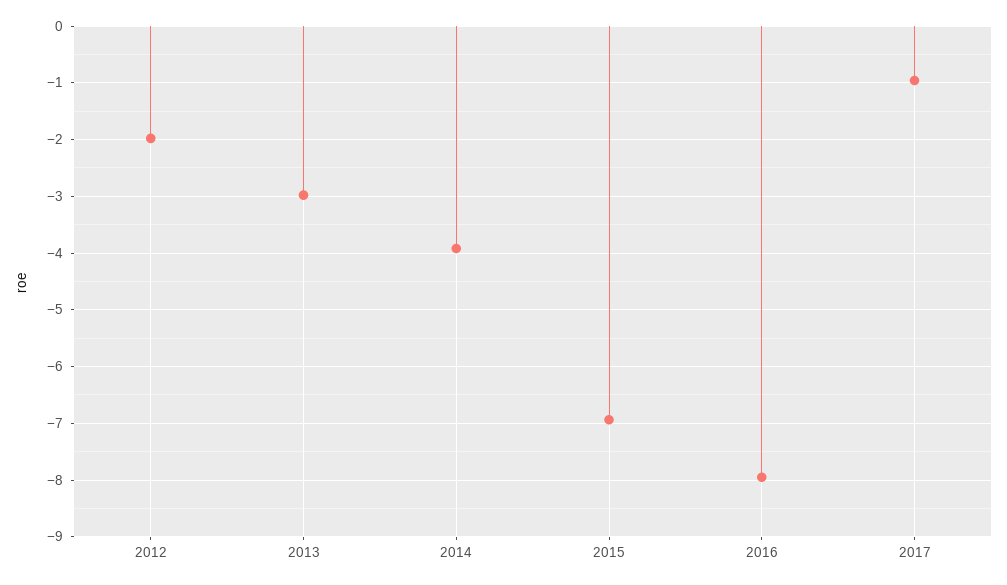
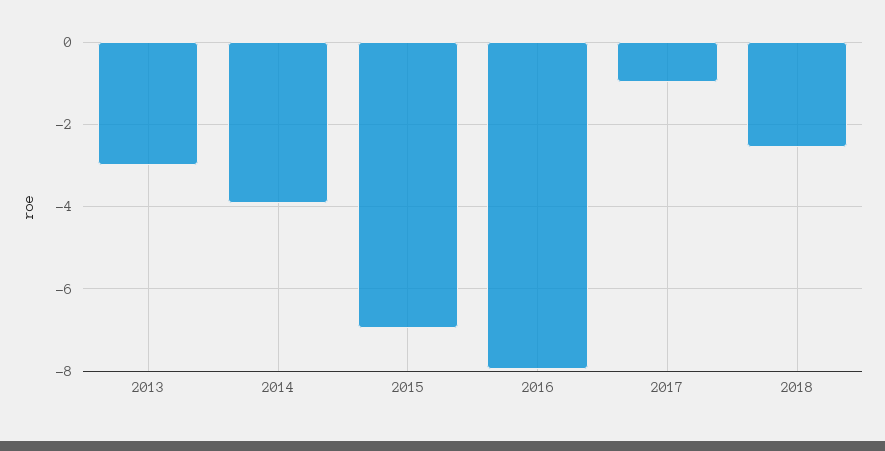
2012: -2 -> none
2018: none -> -2.6

